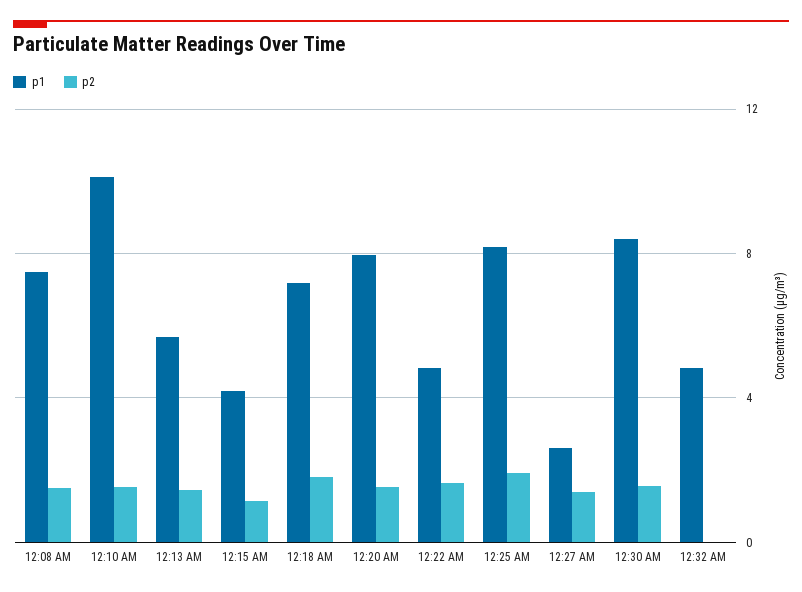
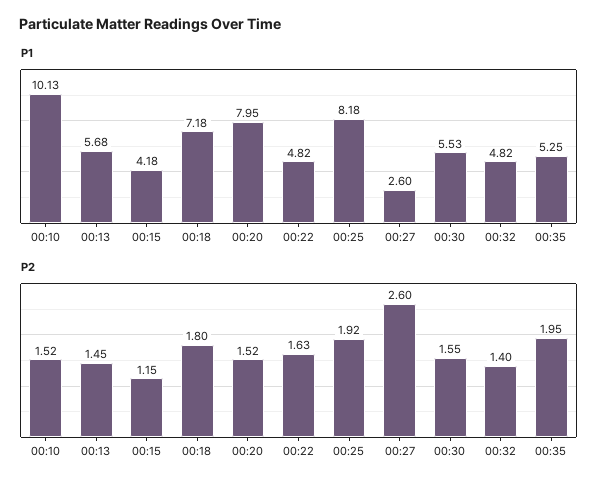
p1, 12:08 AM: 7.5 -> none
p2, 12:08 AM: 1.5 -> none
p2, 12:27 AM: 1.5 -> 2.6
p1, 12:30 AM: 8.5 -> 5.53
p2, 12:32 AM: 0 -> 1.4
p1, 00:35: none -> 5.25
p2, 00:35: none -> 1.95

